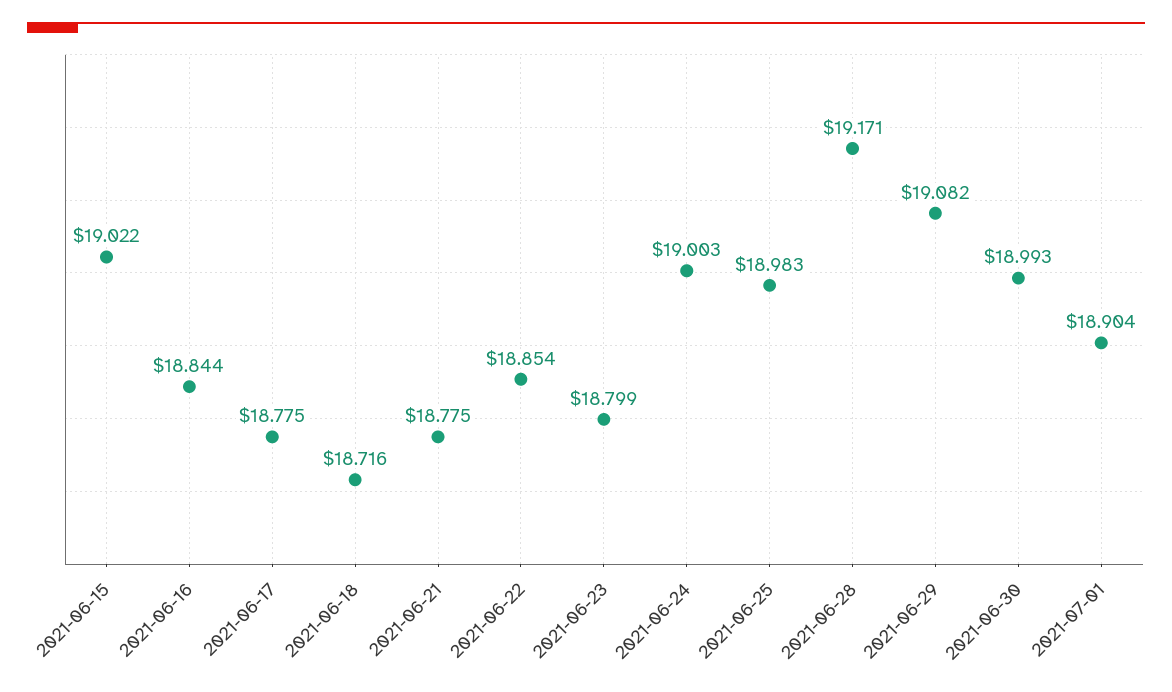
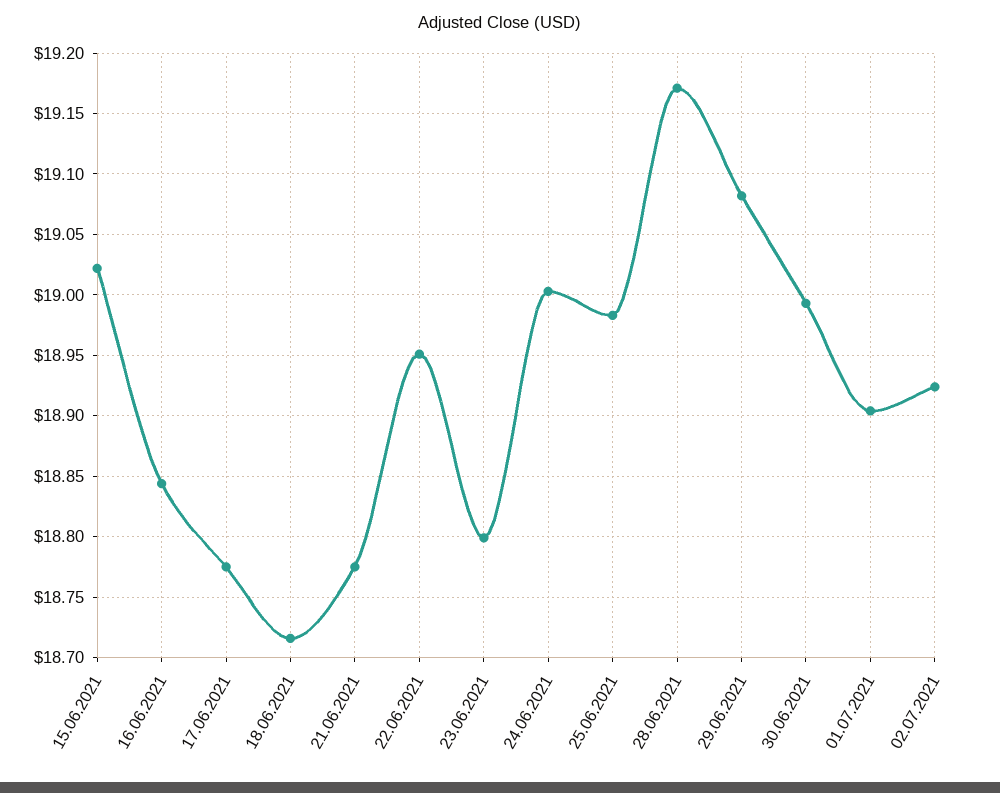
2021-06-22: 18.854 -> 18.95
02.07.2021: none -> 18.925

